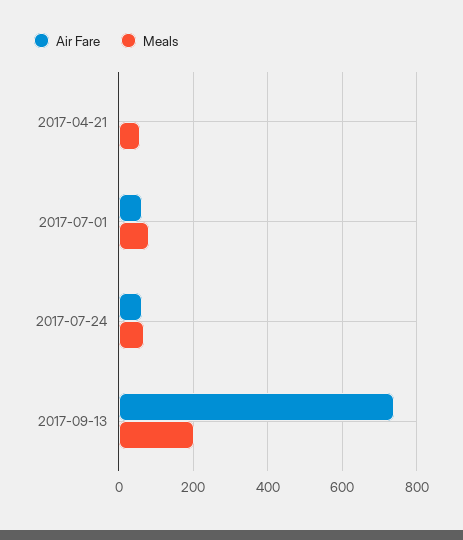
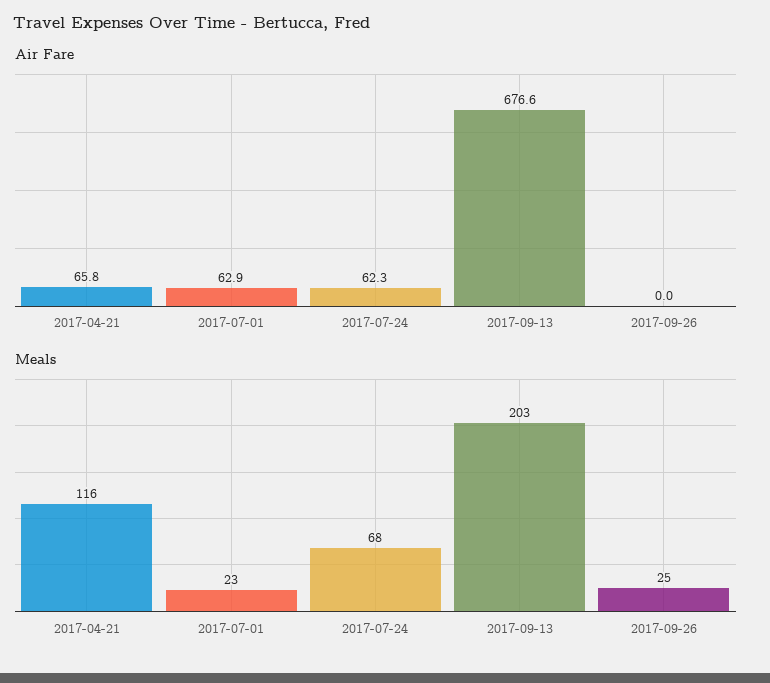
Air Fare, 2017-04-21: 0 -> 65.8
Meals, 2017-04-21: 60 -> 116
Meals, 2017-07-01: 80 -> 23
Air Fare, 2017-09-13: 740 -> 676.6
Air Fare, 2017-09-26: none -> 0
Meals, 2017-09-26: none -> 25

